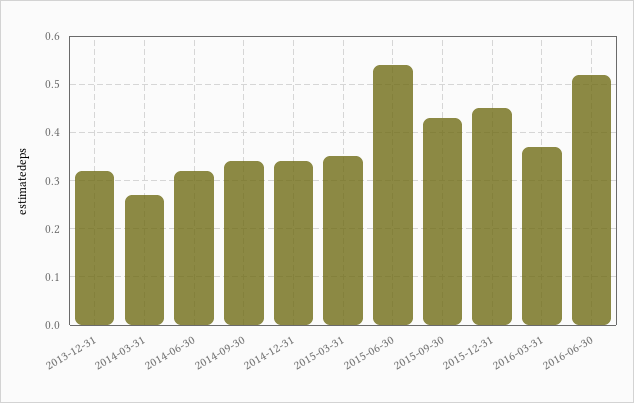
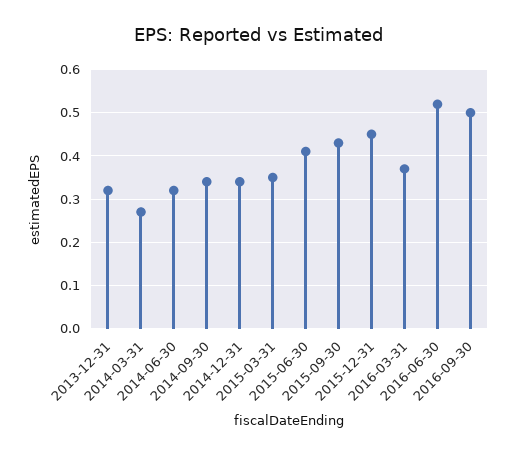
2015-06-30: 0.55 -> 0.4
2016-09-30: none -> 0.5

